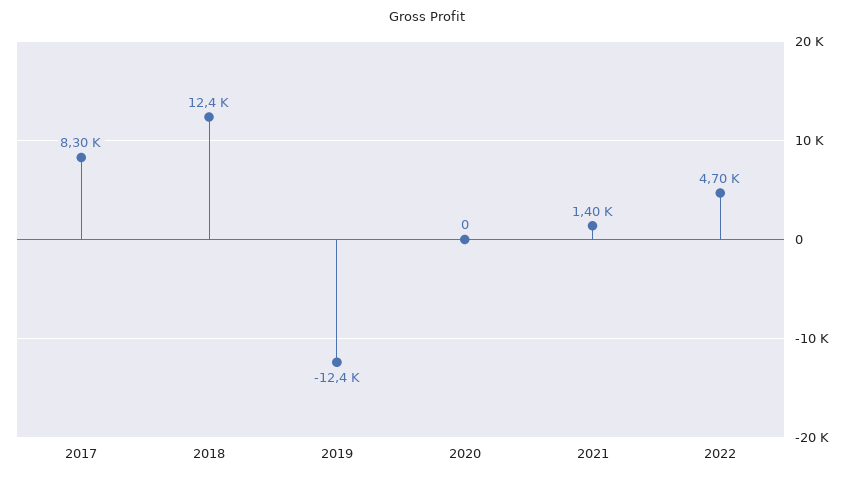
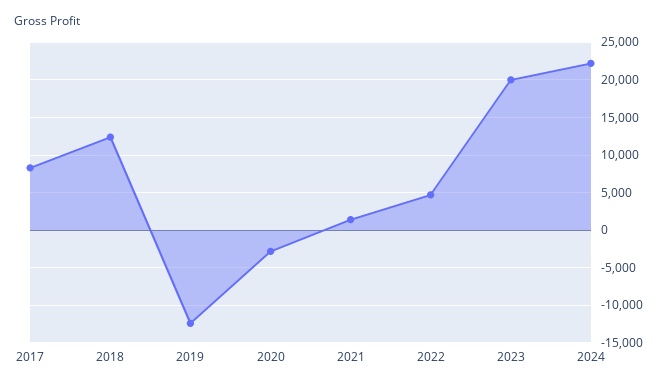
2020: 0 -> -3000
2023: none -> 20000
2024: none -> 22000

